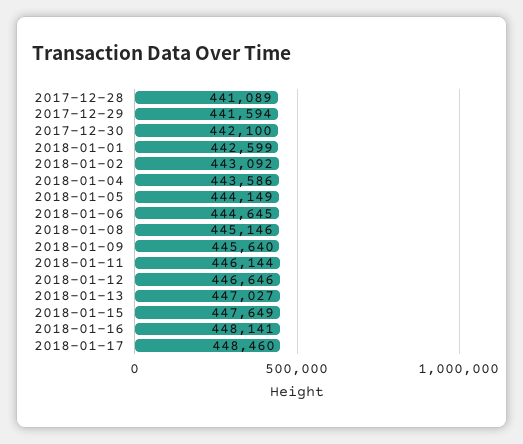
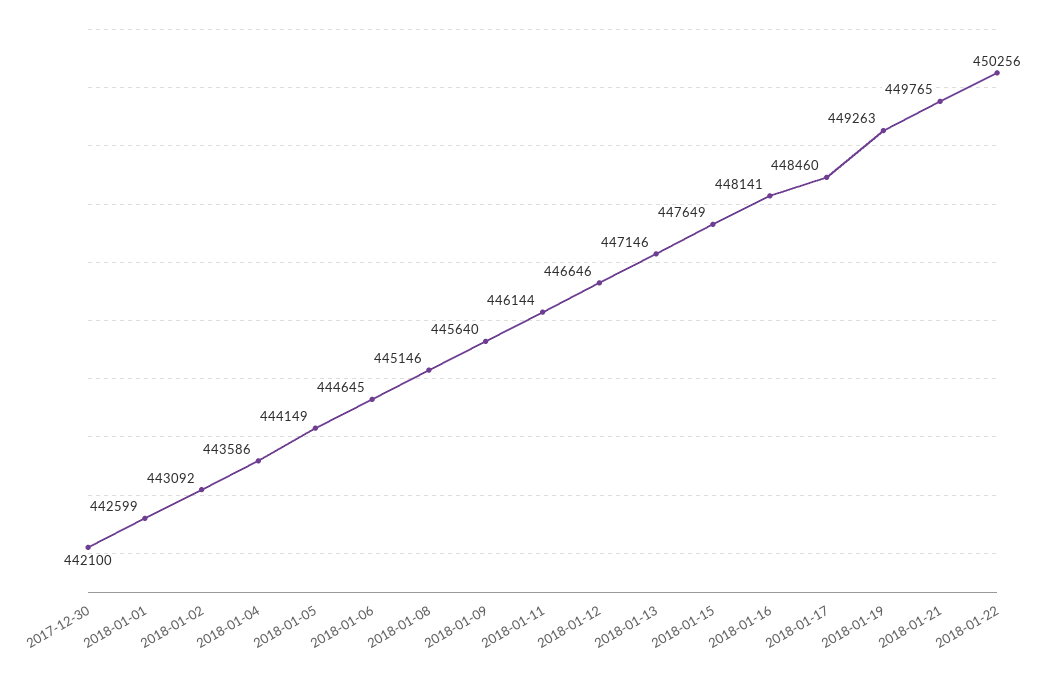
2017-12-28: 441089 -> none
2017-12-29: 441594 -> none
2018-01-13: 447027 -> 447146
2018-01-19: none -> 449263
2018-01-21: none -> 449765
2018-01-22: none -> 450256

